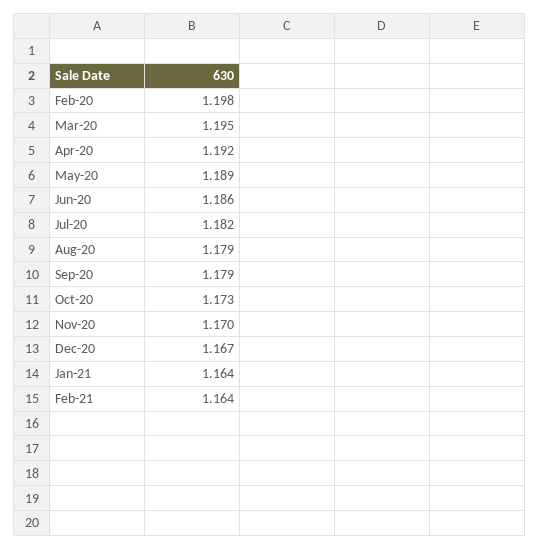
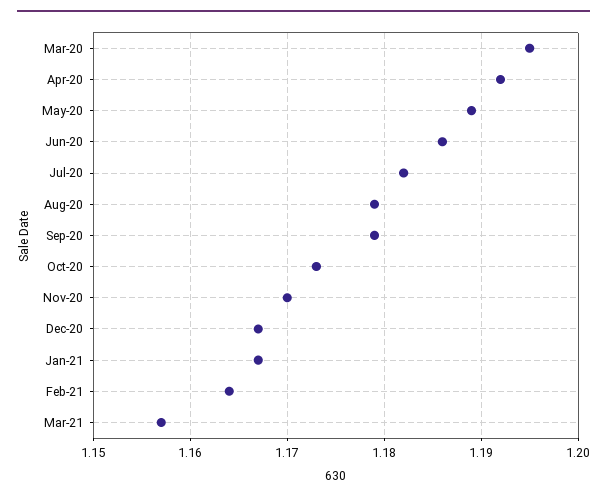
Feb-20: 1.198 -> none
Jan-21: 1.164 -> 1.167
Mar-21: none -> 1.157

